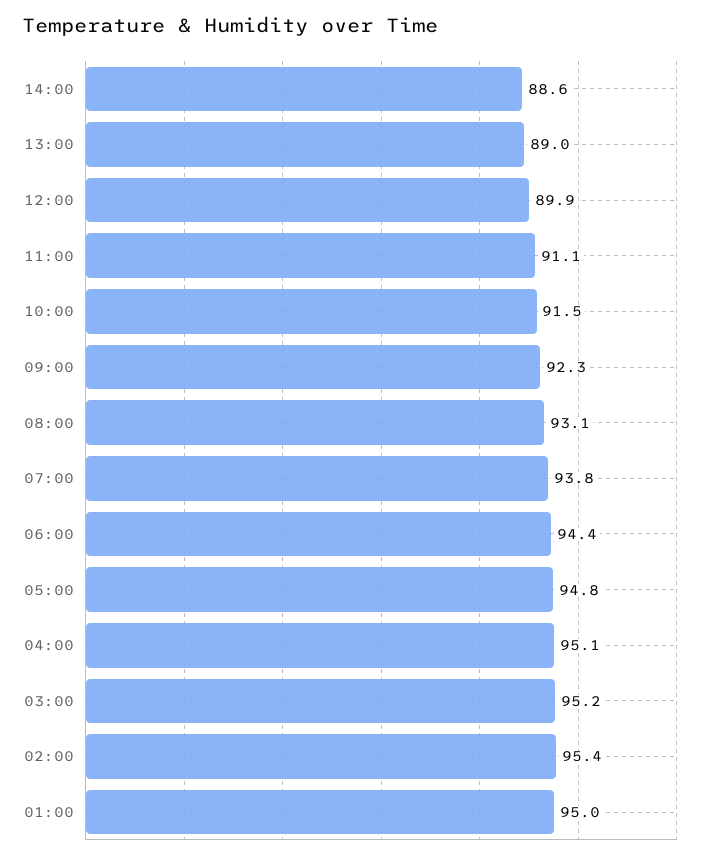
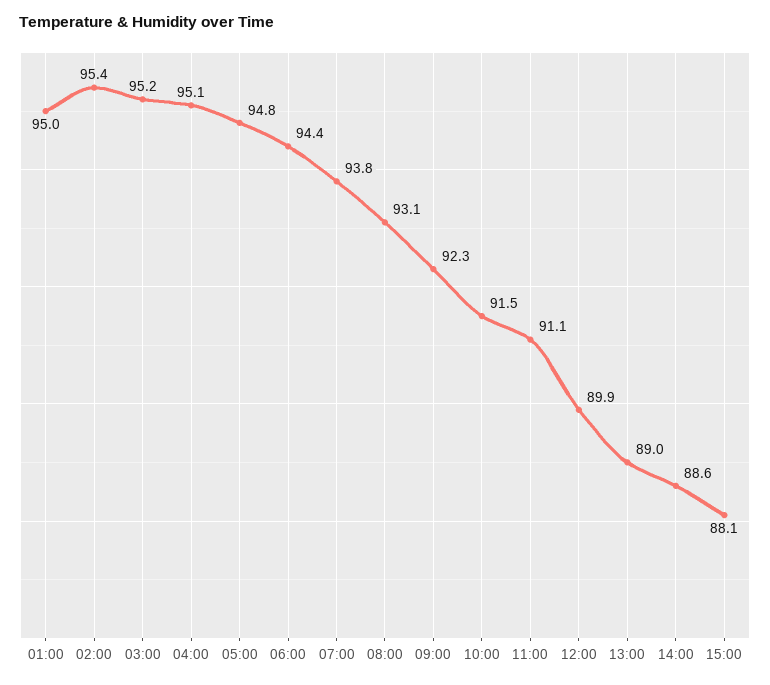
15:00: none -> 88.1

